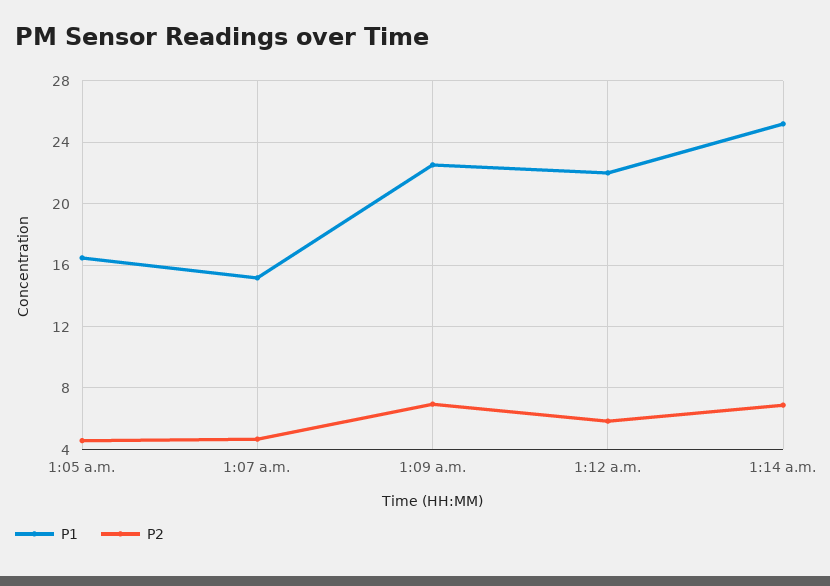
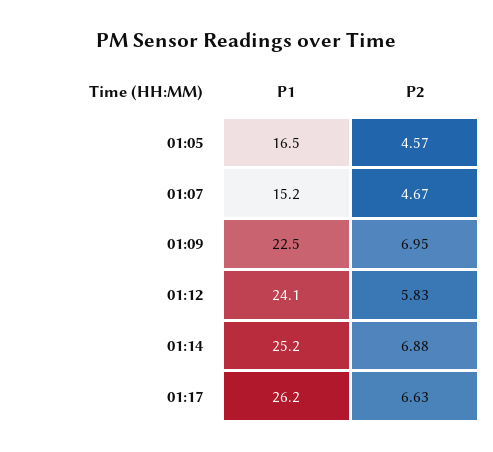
P1, 1:12 a.m.: 22 -> 24.1
P1, 01:17: none -> 26.2
P2, 01:17: none -> 6.63

